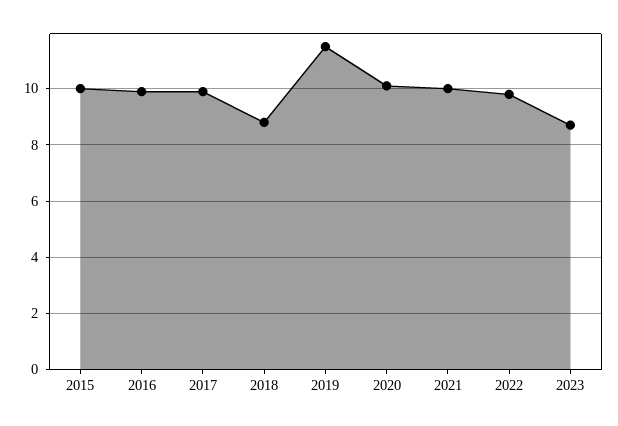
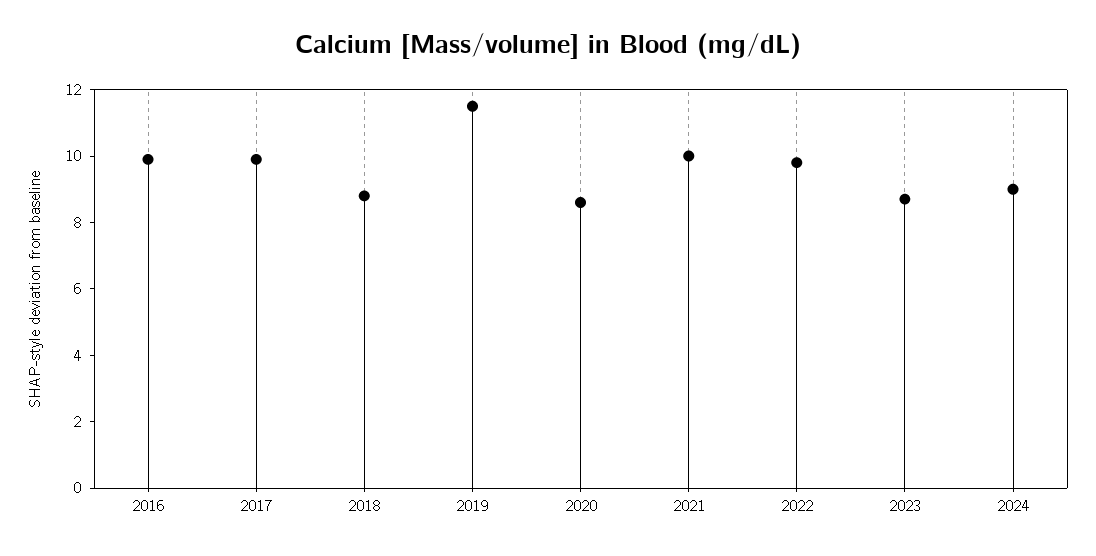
2015: 10 -> none
2020: 10 -> 8.5
2024: none -> 9

